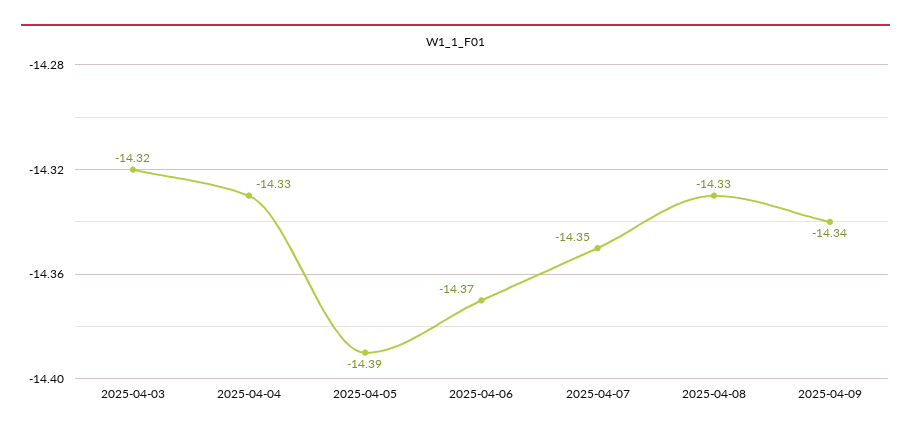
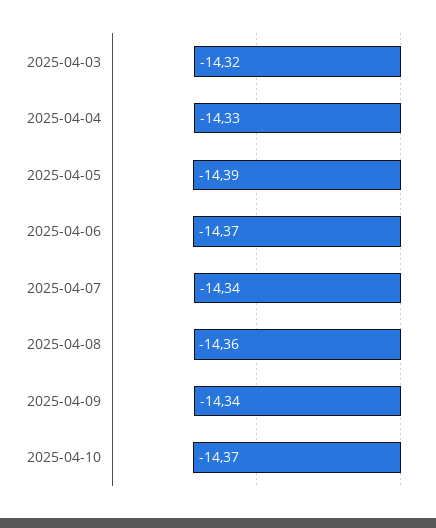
2025-04-07: -14.35 -> -14.34
2025-04-08: -14.33 -> -14.36
2025-04-10: none -> -14.37

